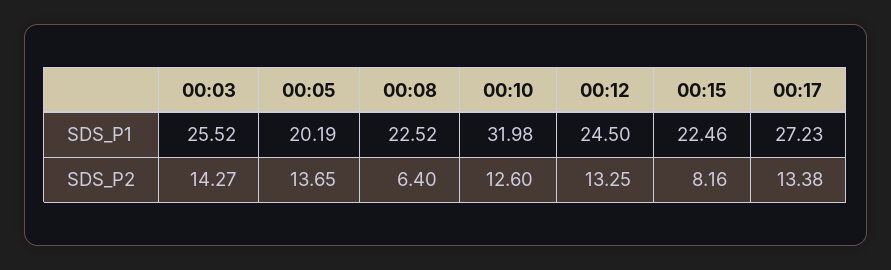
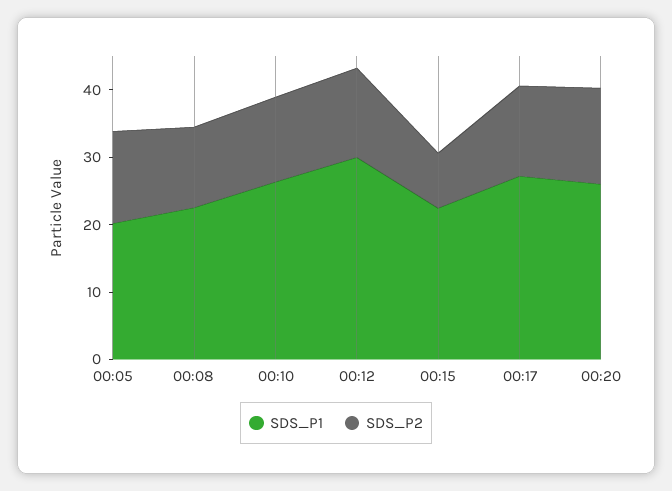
SDS_P1, 00:03: 25.52 -> none
SDS_P1, 00:10: 31.98 -> 26
SDS_P1, 00:12: 24.5 -> 30
SDS_P2, 00:03: 14.27 -> none
SDS_P2, 00:08: 6.4 -> 12
SDS_P1, 00:20: none -> 26
SDS_P2, 00:20: none -> 14

